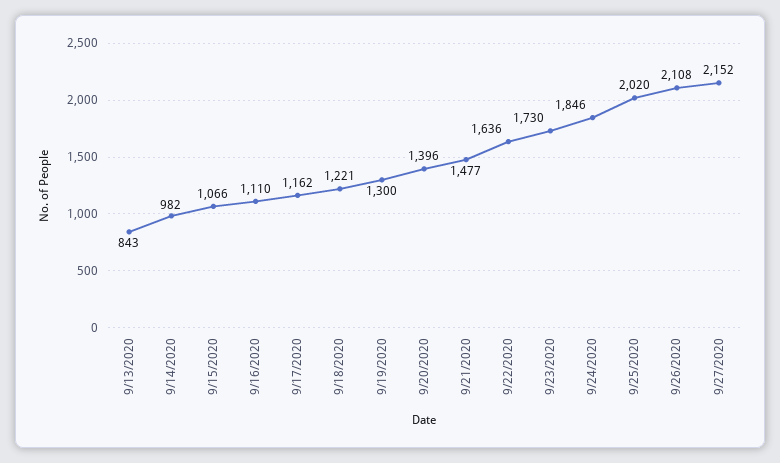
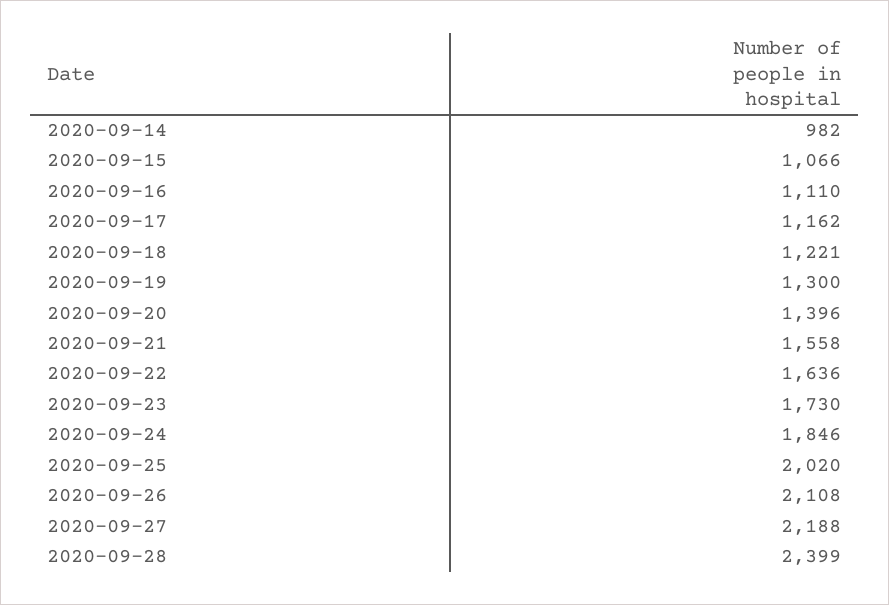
9/13/2020: 843 -> none
9/21/2020: 1477 -> 1558
9/27/2020: 2152 -> 2188
2020-09-28: none -> 2399

